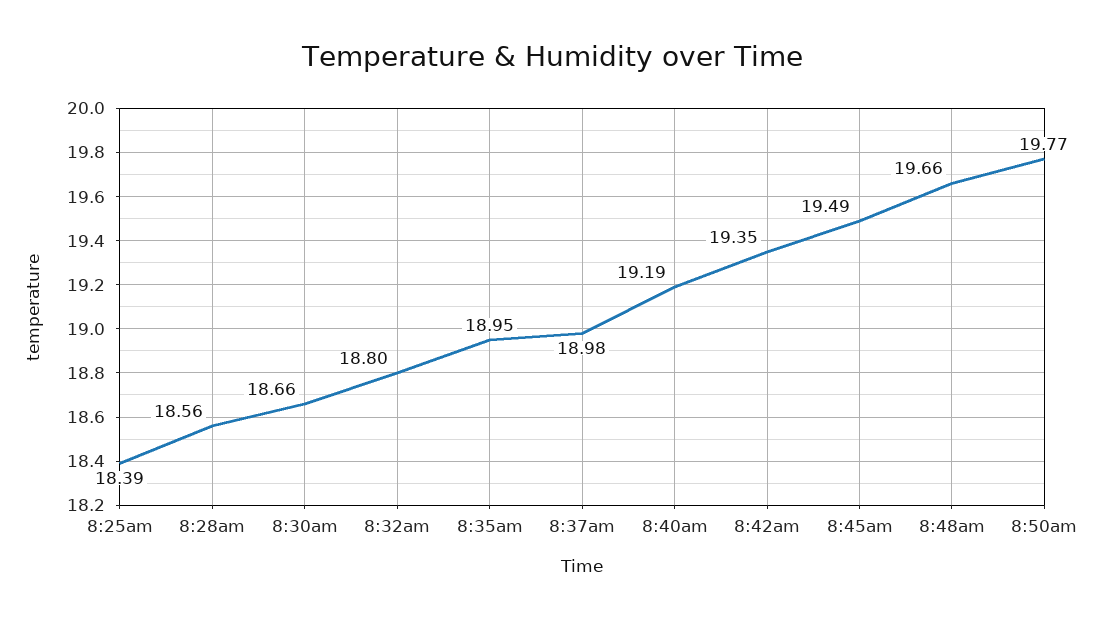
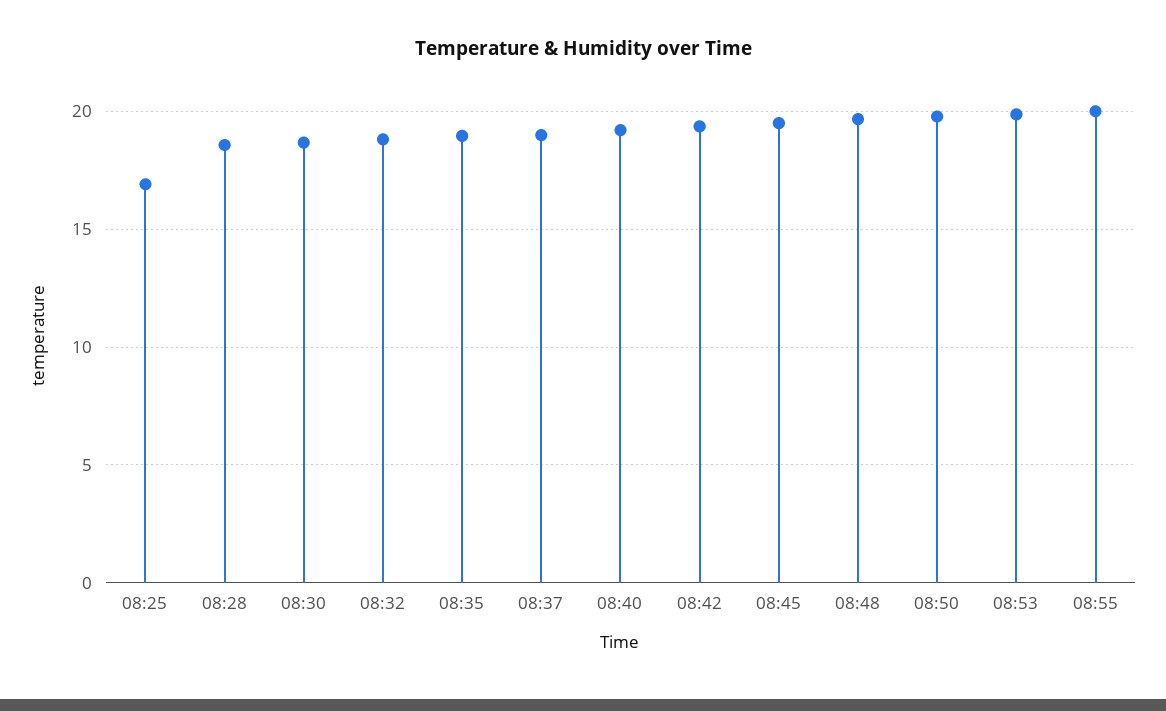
8:25am: 18.39 -> 17
08:53: none -> 20
08:55: none -> 20

